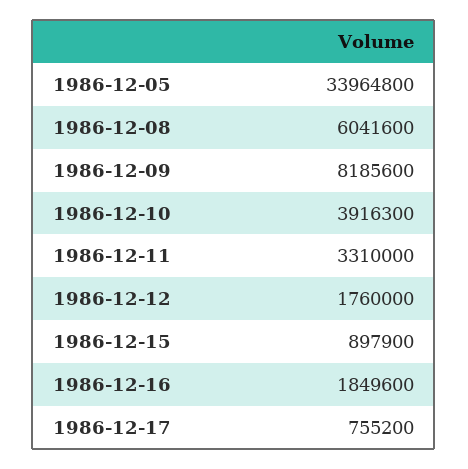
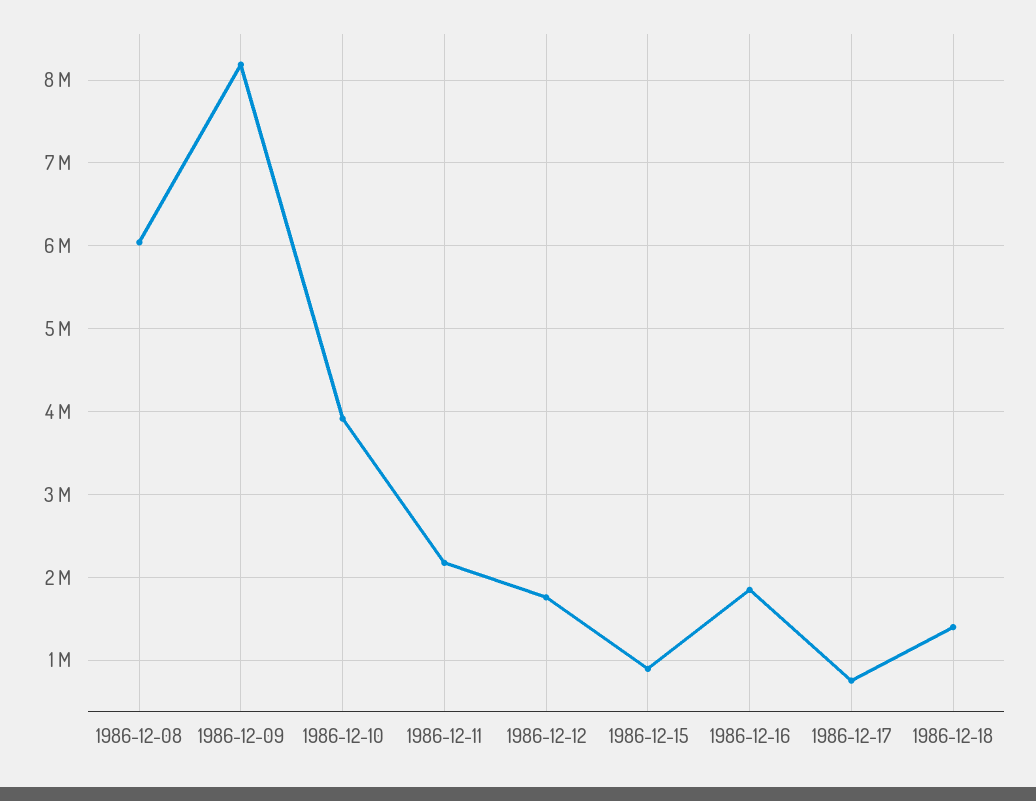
1986-12-05: 33964800 -> none
1986-12-11: 3310000 -> 2200000
1986-12-18: none -> 1400000

